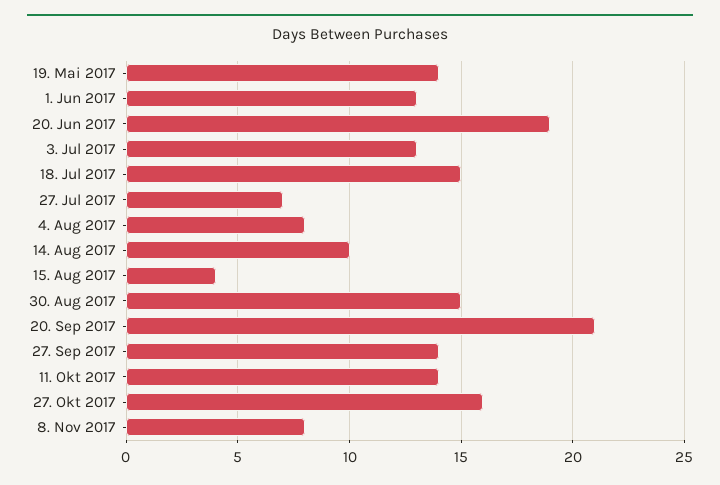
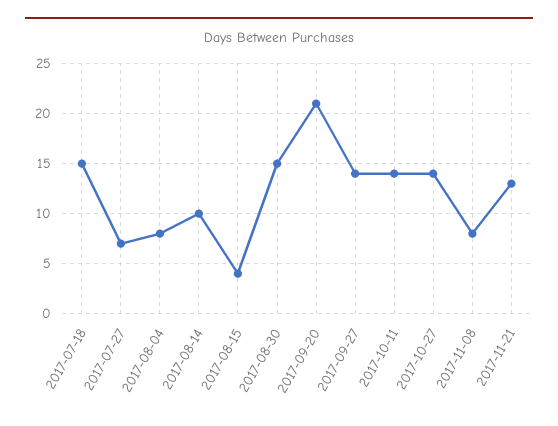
19. Mai 2017: 14 -> none
1. Jun 2017: 13 -> none
20. Jun 2017: 19 -> none
3. Jul 2017: 13 -> none
27. Okt 2017: 16 -> 14
2017-11-21: none -> 13

